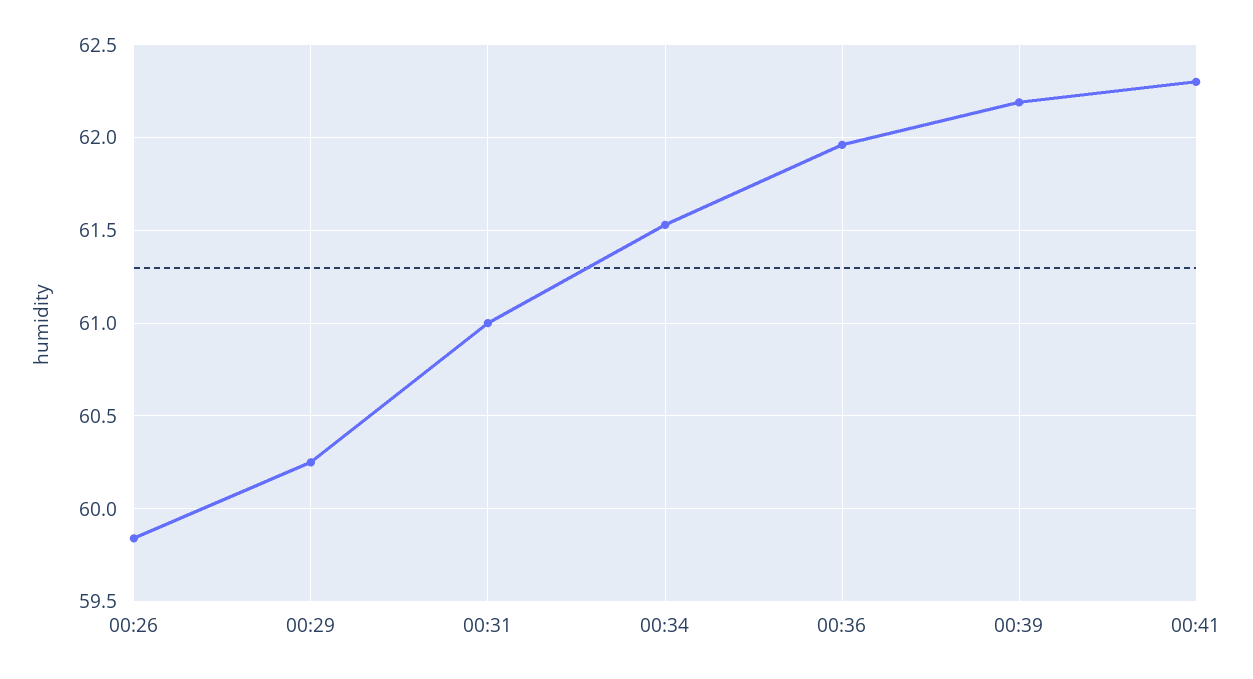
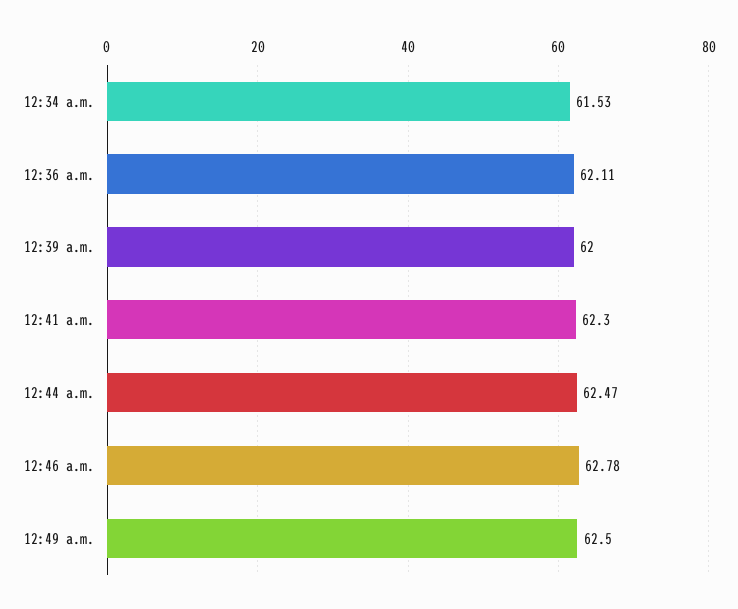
00:26: 59.85 -> none
00:29: 60.25 -> none
00:31: 61 -> none
00:36: 61.95 -> 62.11
00:39: 62.2 -> 62
12:44 a.m.: none -> 62.47
12:46 a.m.: none -> 62.78
12:49 a.m.: none -> 62.5

